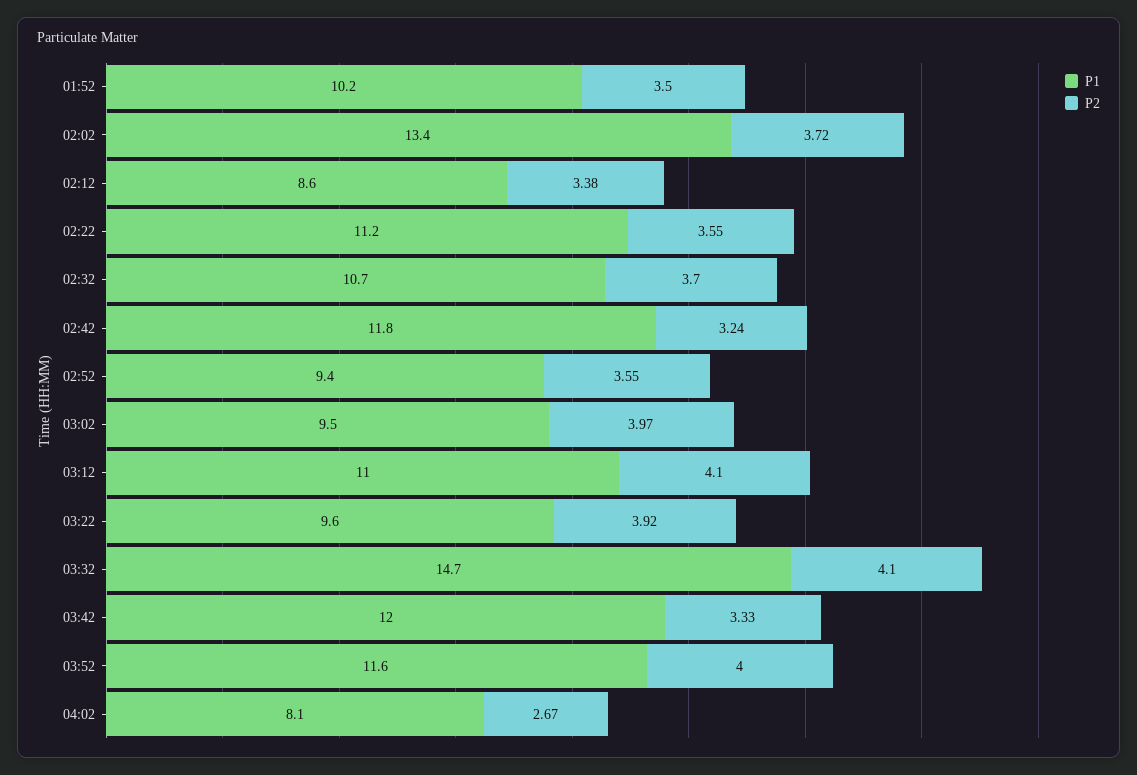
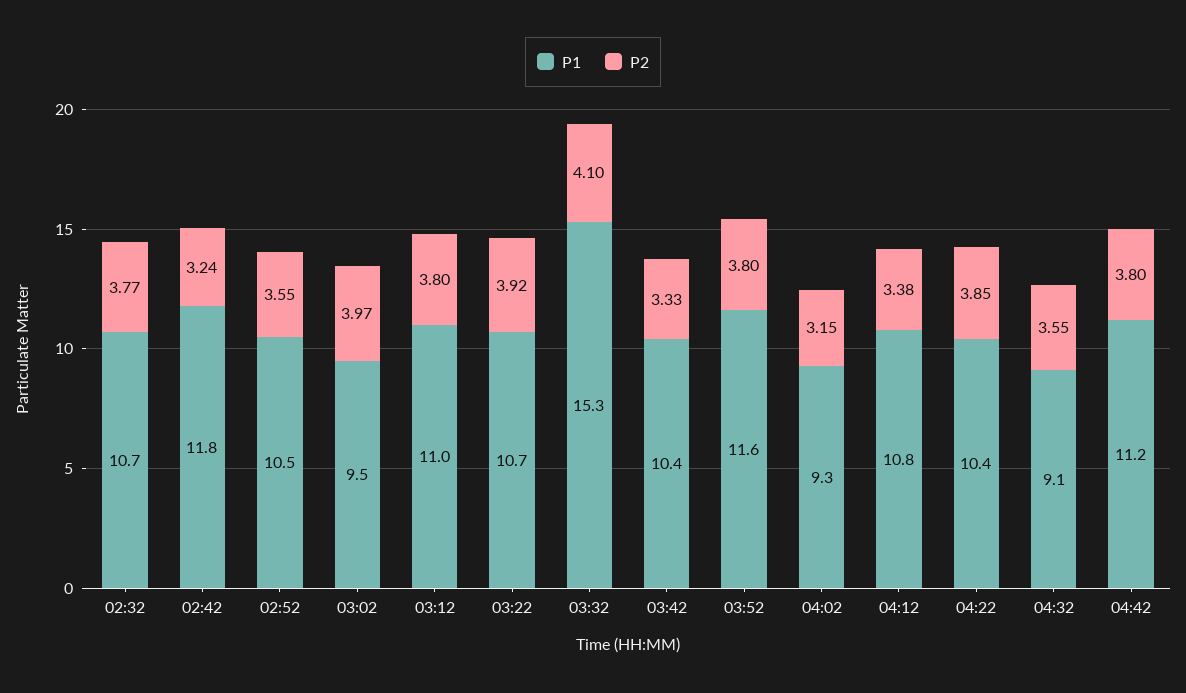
P1, 01:52: 10.2 -> none
P2, 01:52: 3.5 -> none
P1, 02:02: 13.4 -> none
P2, 02:02: 3.72 -> none
P1, 02:12: 8.6 -> none
P2, 02:12: 3.38 -> none
P1, 02:22: 11.2 -> none
P2, 02:22: 3.55 -> none
P2, 02:32: 3.7 -> 3.77
P1, 02:52: 9.4 -> 10.5
P2, 03:12: 4.1 -> 3.8
P1, 03:22: 9.6 -> 10.7
P1, 03:32: 14.7 -> 15.3
P1, 03:42: 12 -> 10.4
P2, 03:52: 4 -> 3.8
P1, 04:02: 8.1 -> 9.3
P2, 04:02: 2.67 -> 3.15
P1, 04:12: none -> 10.8
P2, 04:12: none -> 3.38
P1, 04:22: none -> 10.4
P2, 04:22: none -> 3.85
P1, 04:32: none -> 9.1
P2, 04:32: none -> 3.55
P1, 04:42: none -> 11.2
P2, 04:42: none -> 3.8

